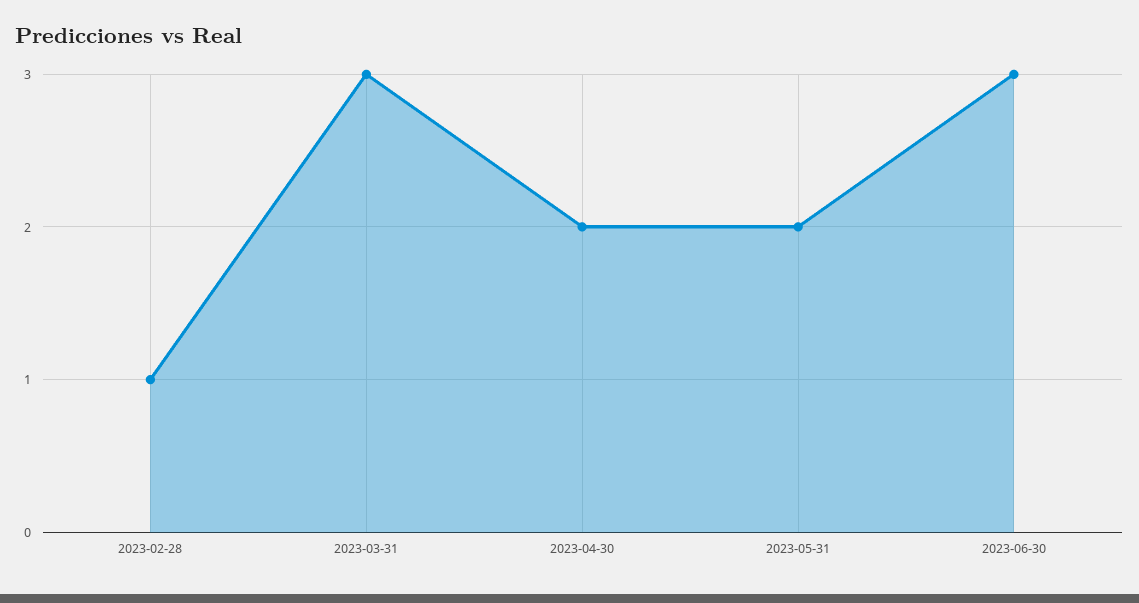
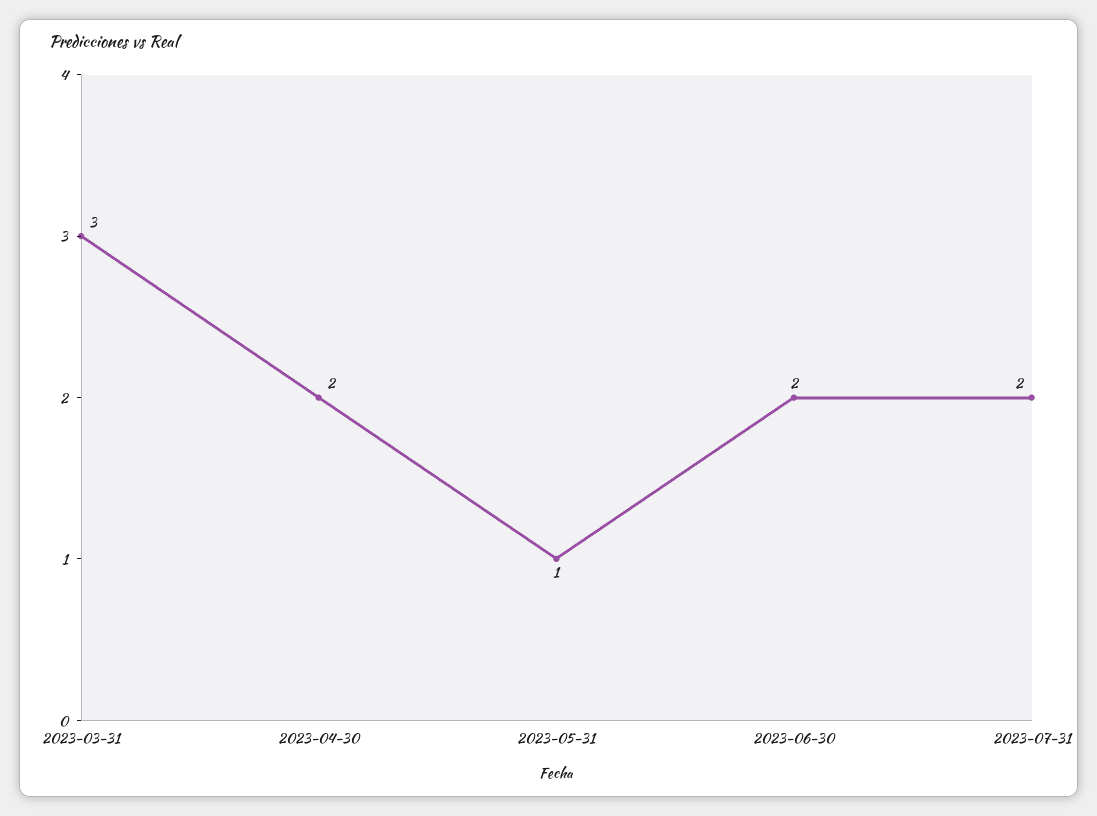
2023-02-28: 1 -> none
2023-05-31: 2 -> 1
2023-06-30: 3 -> 2
2023-07-31: none -> 2

